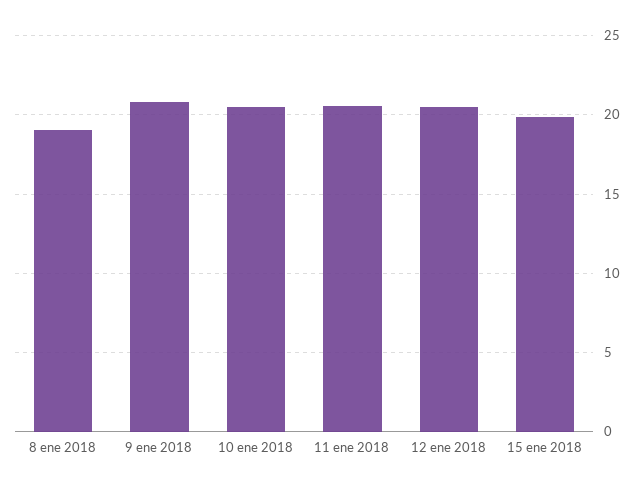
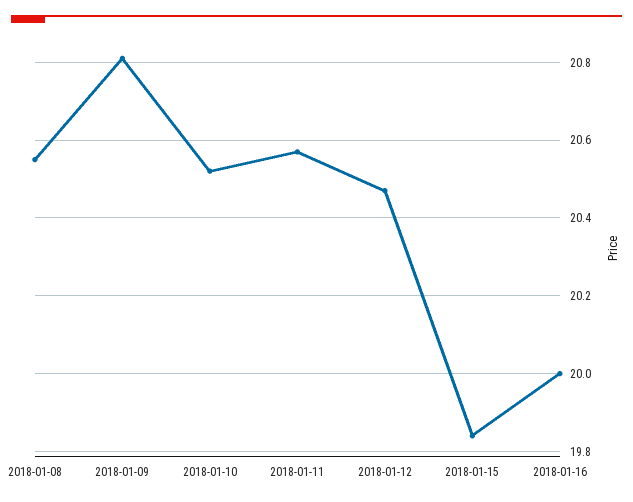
8 ene 2018: 19 -> 20.55
2018-01-16: none -> 20

